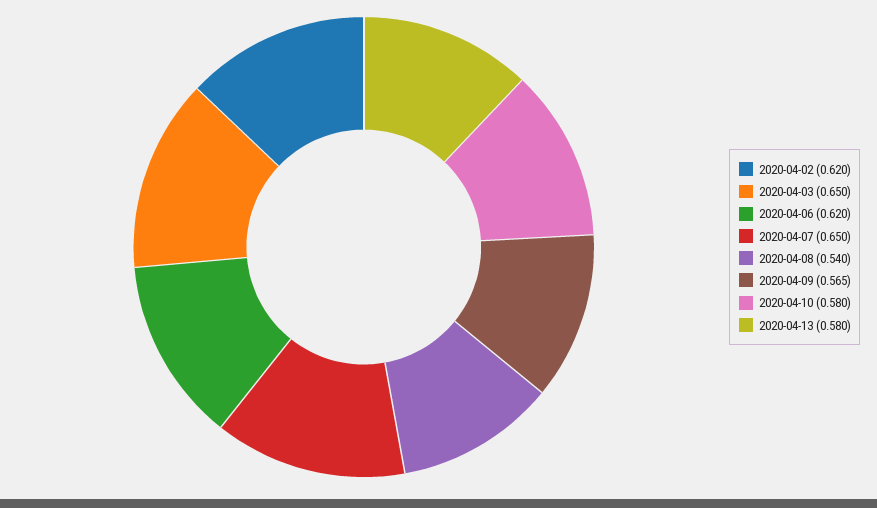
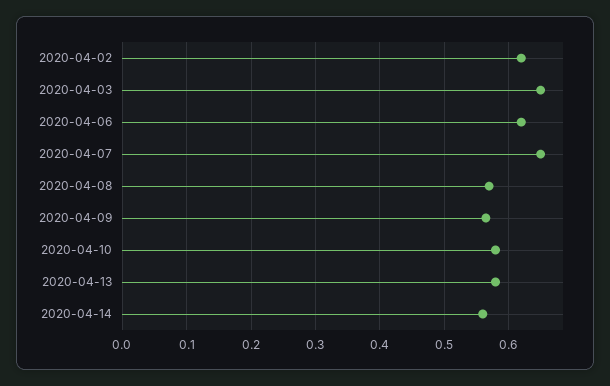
2020-04-08: 0.54 -> 0.57
2020-04-14: none -> 0.56

